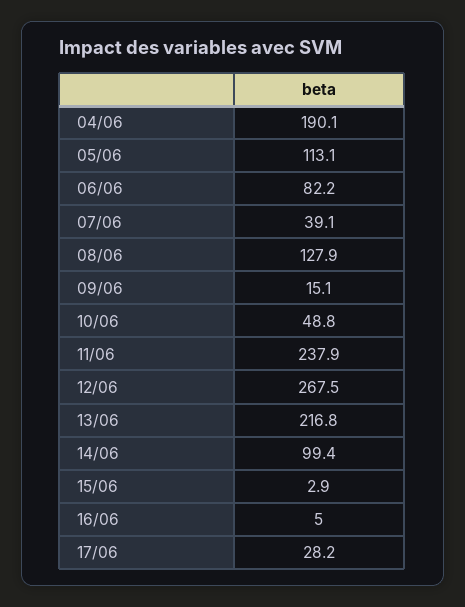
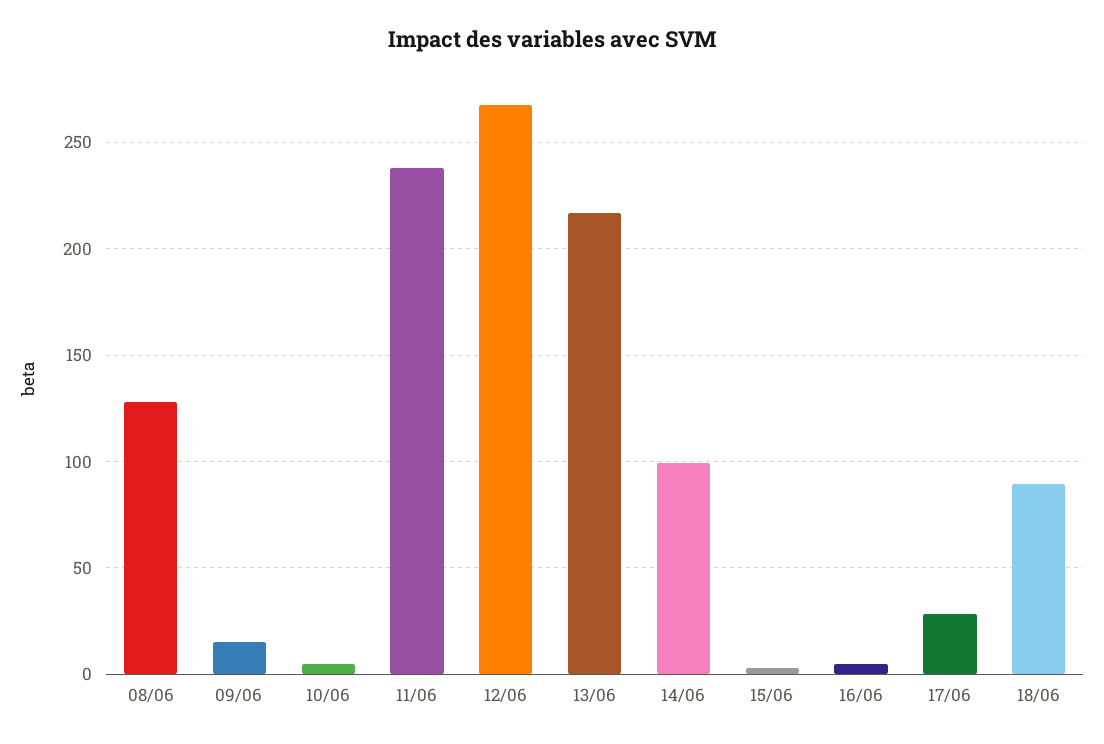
04/06: 190.1 -> none
05/06: 113.1 -> none
06/06: 82.2 -> none
07/06: 39.1 -> none
10/06: 48.8 -> 5
18/06: none -> 90

